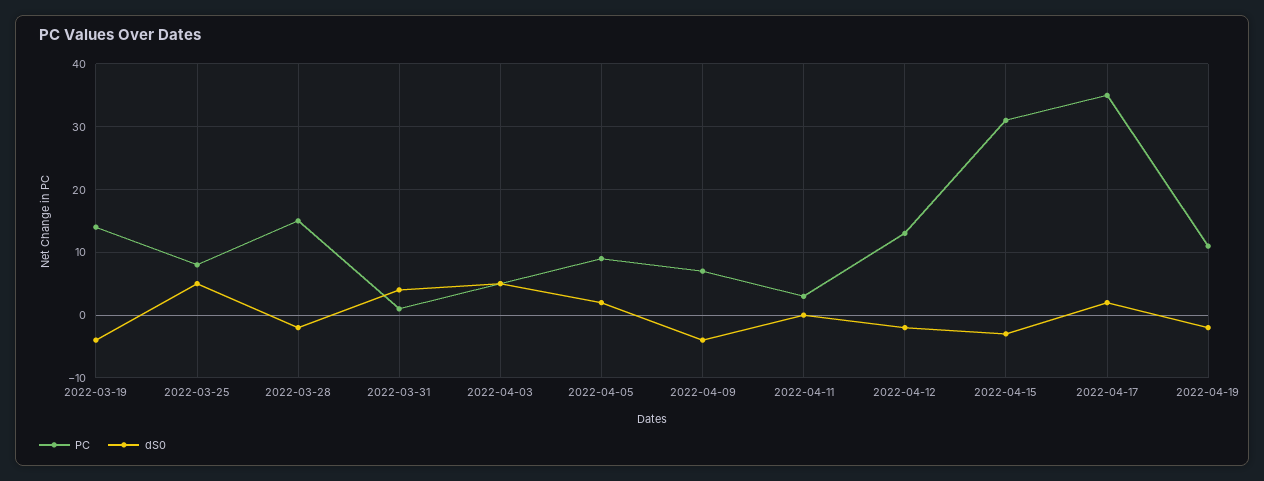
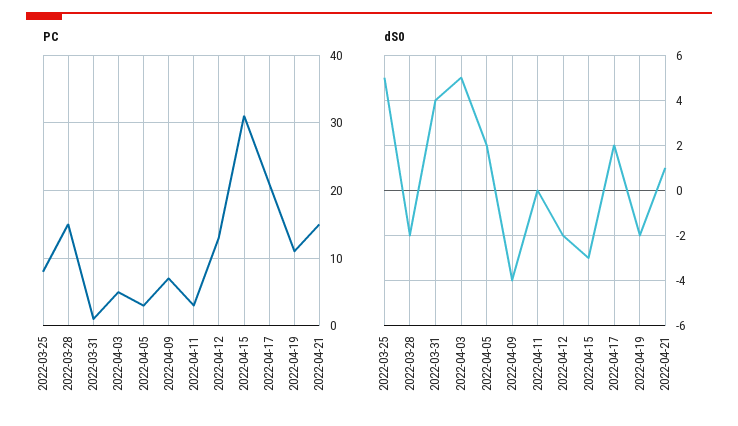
PC, 2022-03-19: 14 -> none
dS0, 2022-03-19: -4 -> none
PC, 2022-04-05: 9 -> 3
PC, 2022-04-17: 35 -> 21
PC, 2022-04-21: none -> 15
dS0, 2022-04-21: none -> 1

